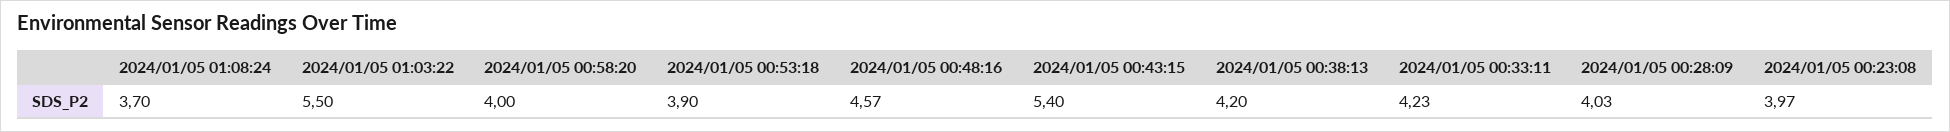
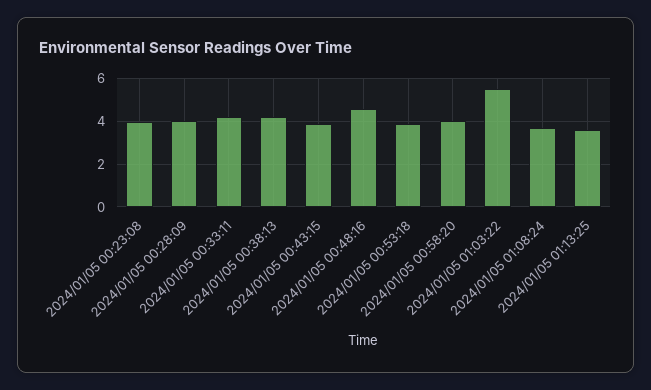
2024/01/05 00:43:15: 5.4 -> 4
2024/01/05 01:13:25: none -> 3.5

